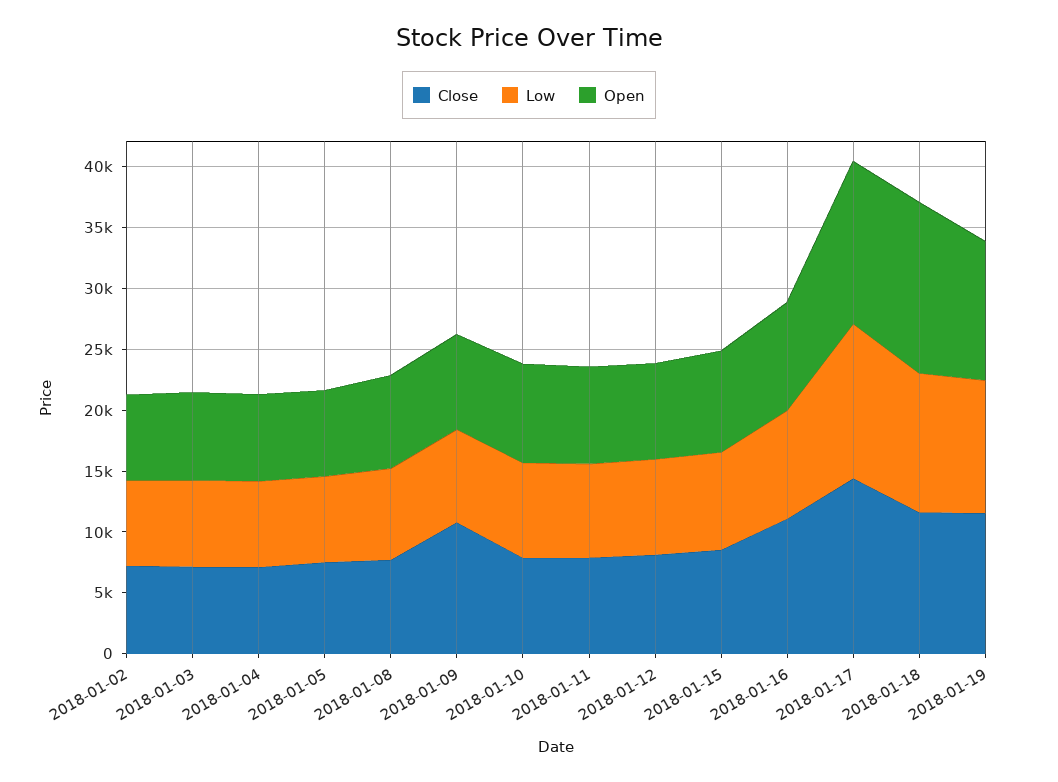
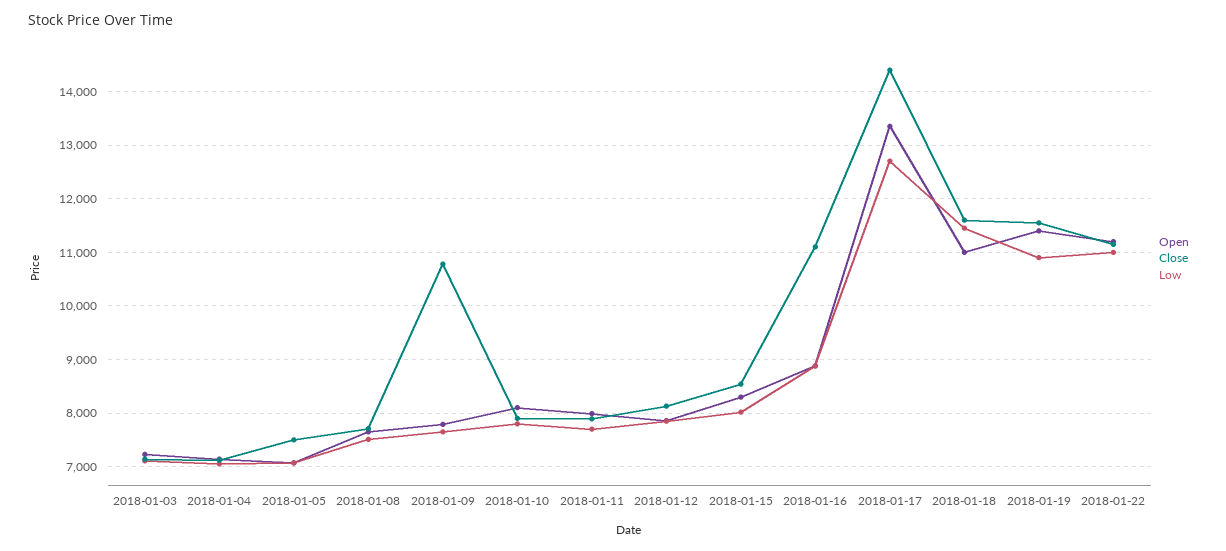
Close, 2018-01-02: 7000 -> none
Low, 2018-01-02: 7000 -> none
Open, 2018-01-02: 7000 -> none
Open, 2018-01-18: 14000 -> 11000
Open, 2018-01-22: none -> 11200
Close, 2018-01-22: none -> 11200
Low, 2018-01-22: none -> 11000

